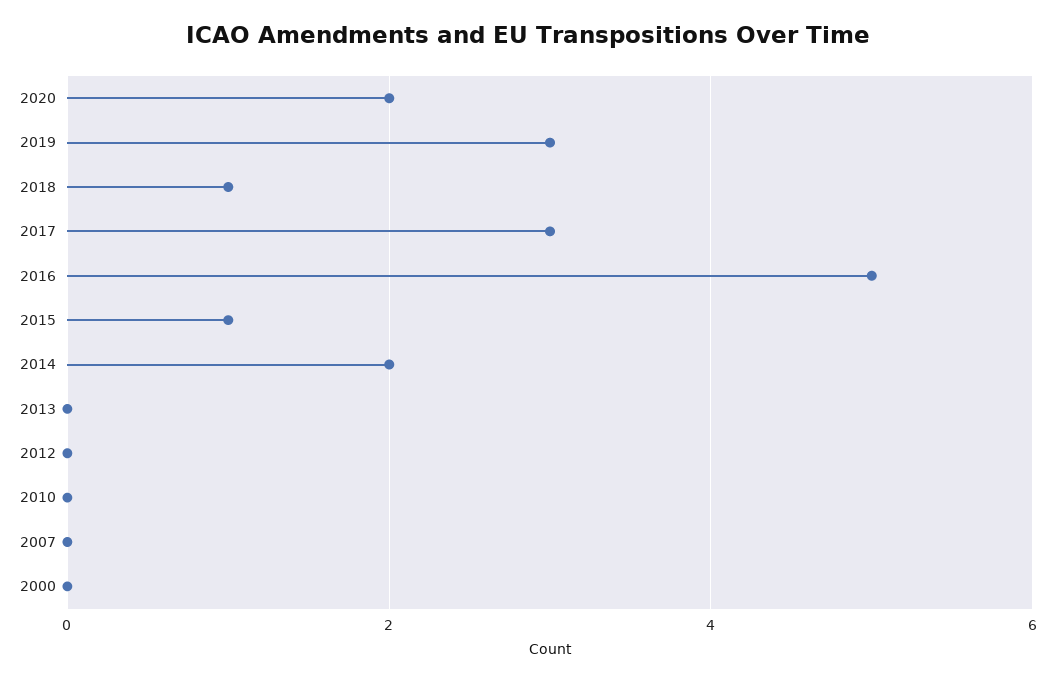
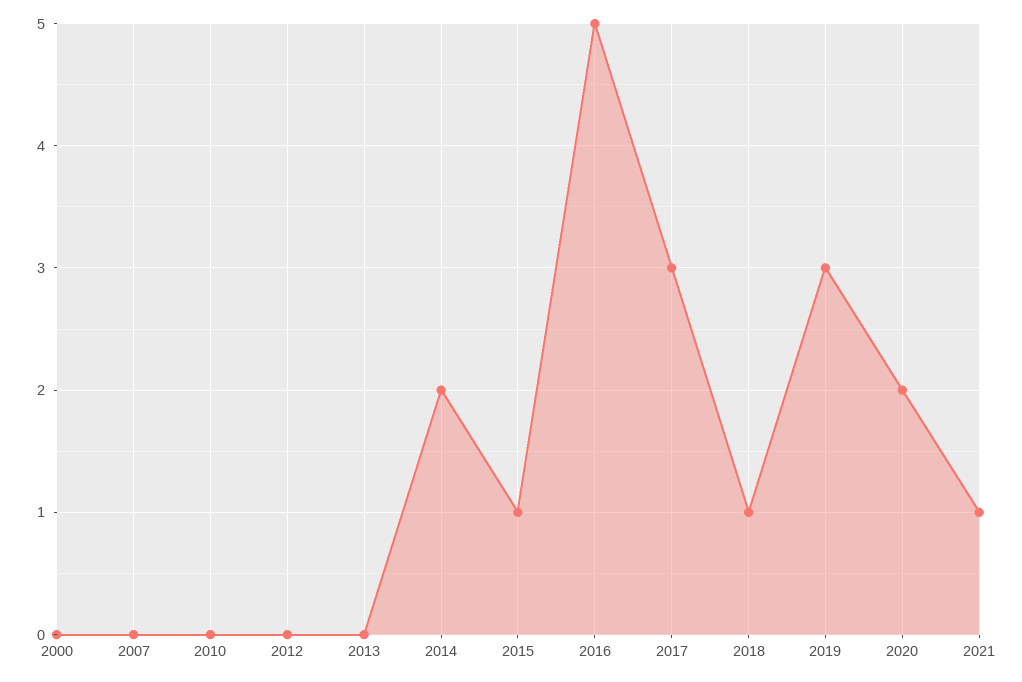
2021: none -> 1

